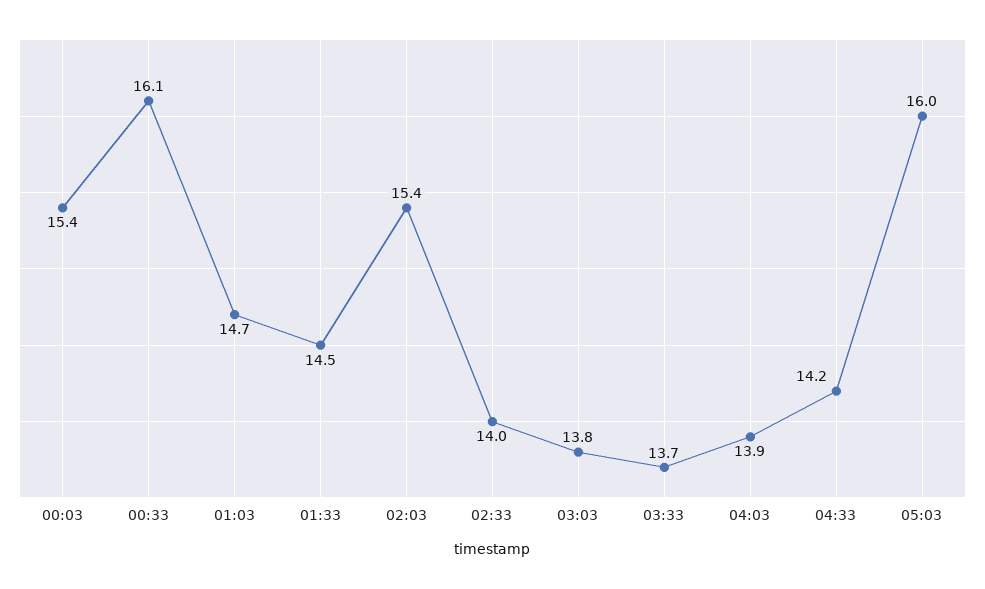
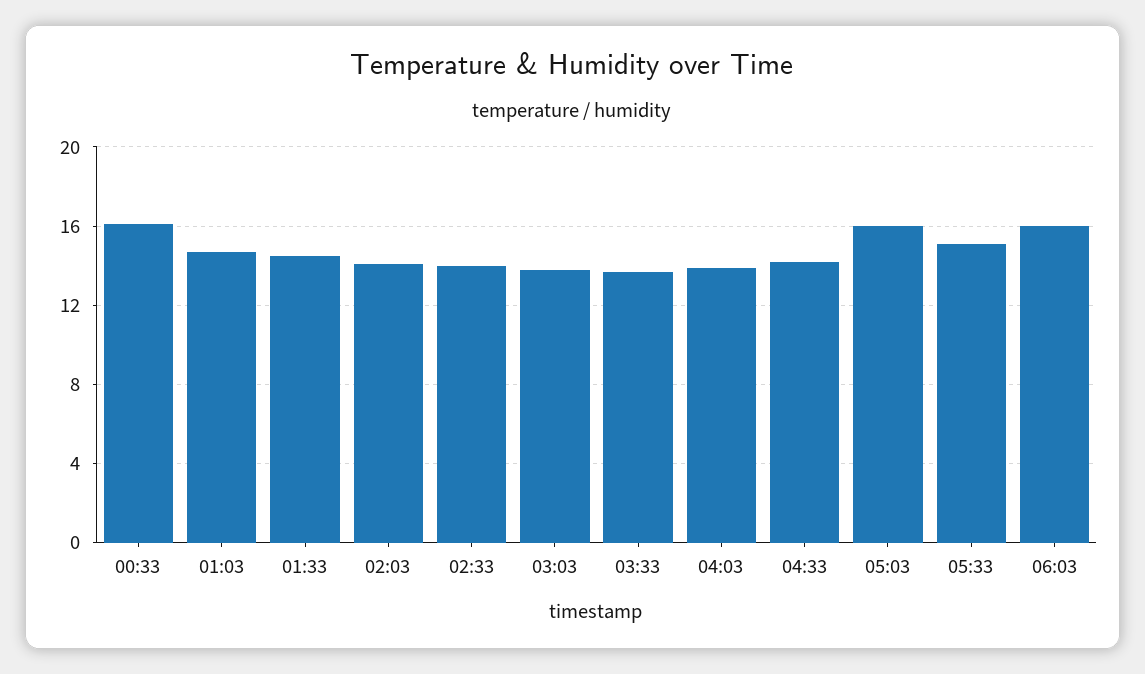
00:03: 15.4 -> none
02:03: 15.4 -> 14
05:33: none -> 15
06:03: none -> 16

